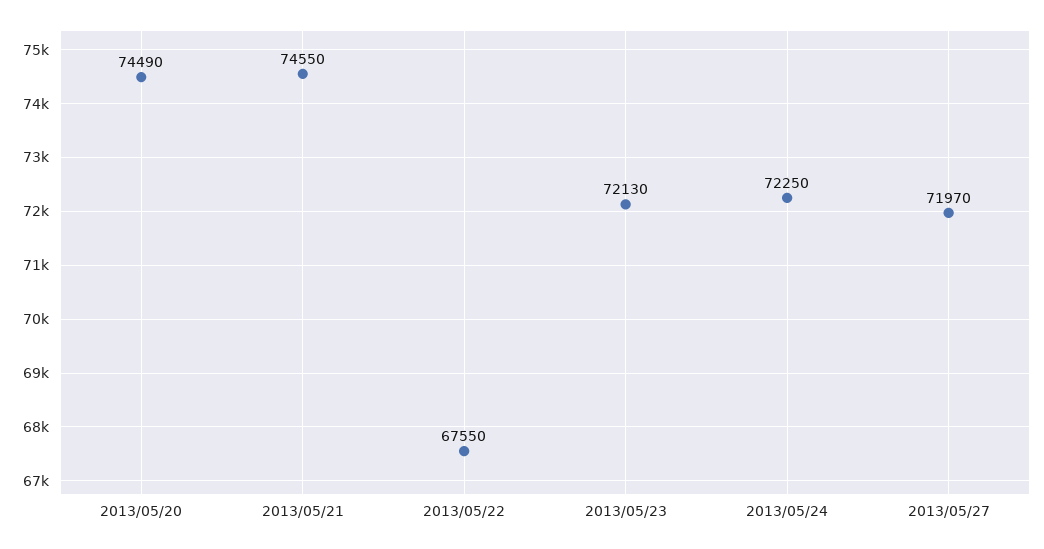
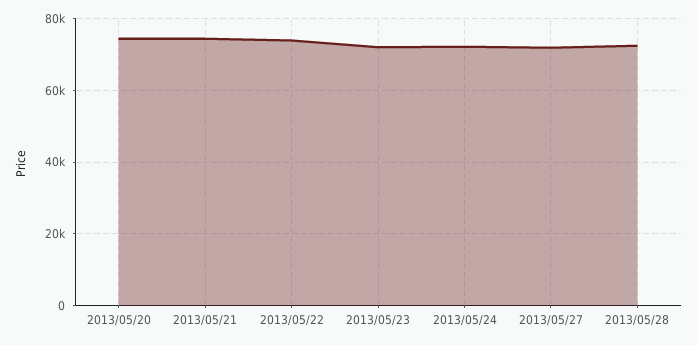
2013/05/22: 67550 -> 74000
2013/05/28: none -> 72000

